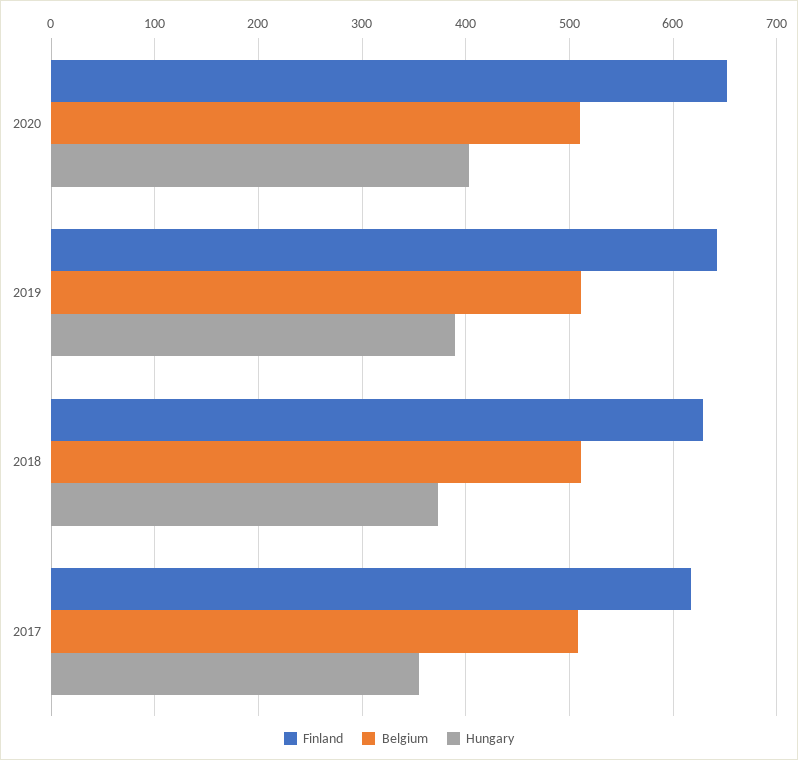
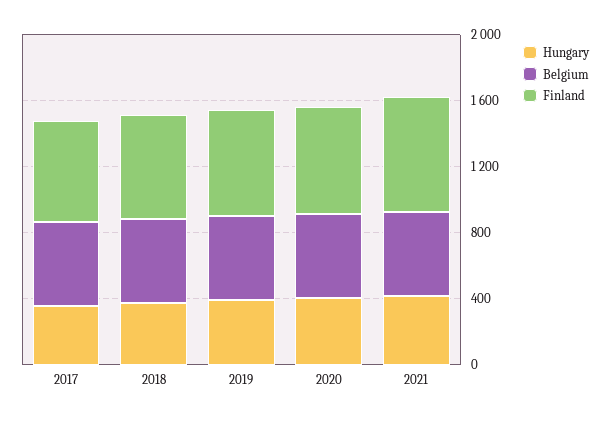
Hungary, 2021: none -> 400
Belgium, 2021: none -> 500
Finland, 2021: none -> 700

